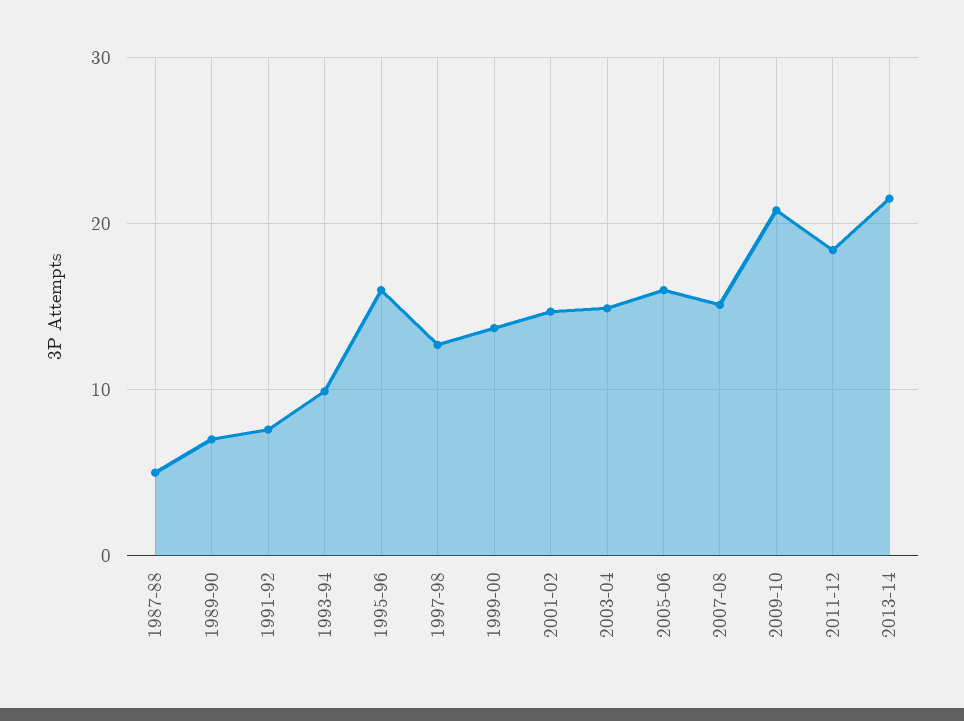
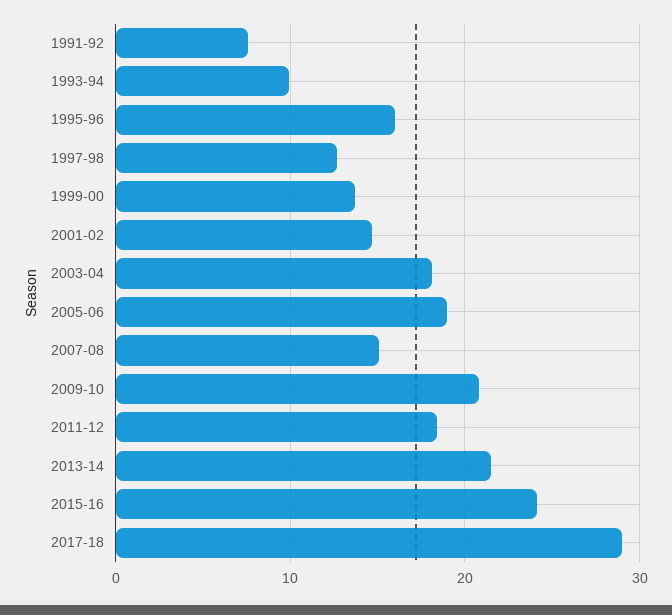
1987-88: 5 -> none
1989-90: 7 -> none
2003-04: 15 -> 18
2005-06: 16 -> 19
2015-16: none -> 24
2017-18: none -> 29

